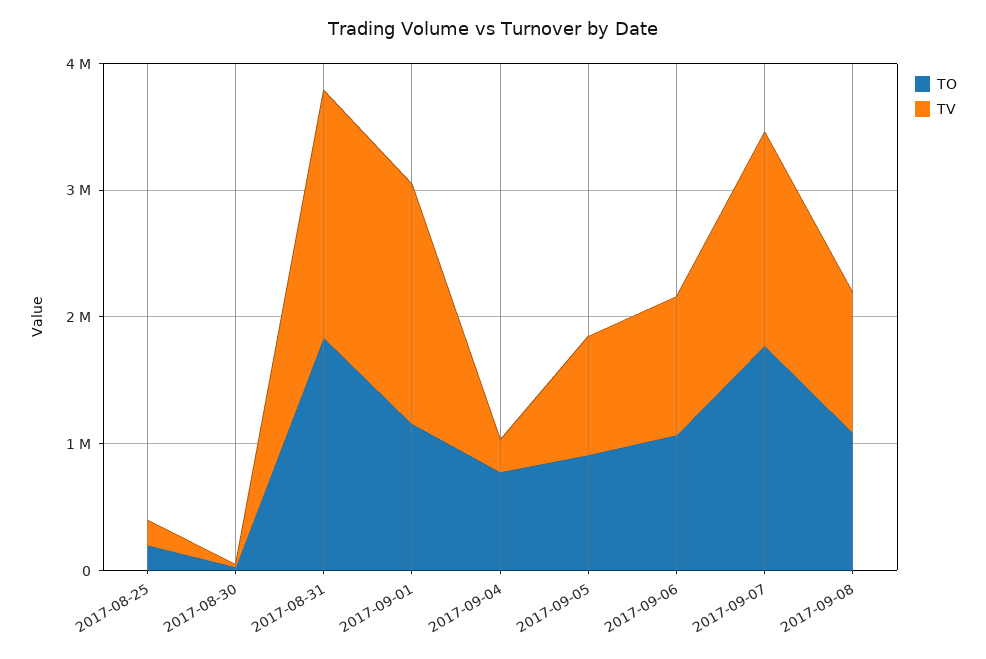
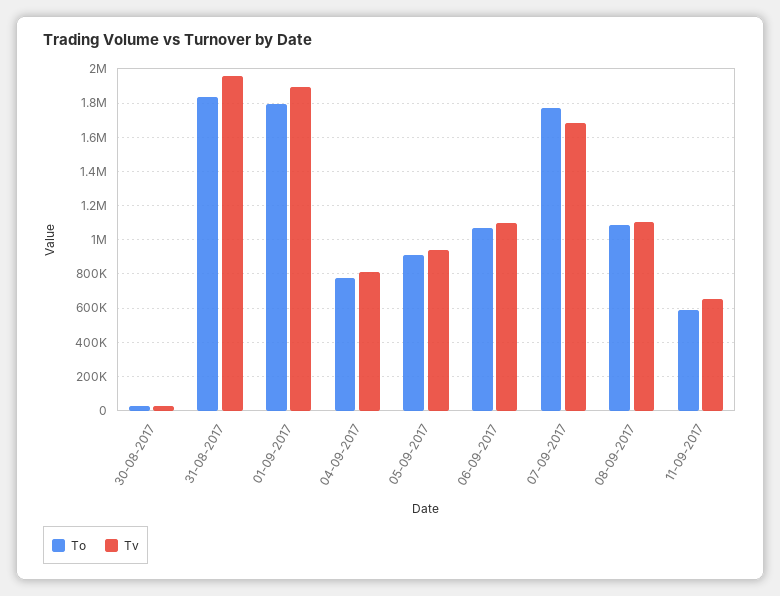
TO, 2017-08-25: 200000 -> none
TV, 2017-08-25: 200000 -> none
TO, 2017-09-01: 1200000 -> 1800000
TV, 2017-09-04: 200000 -> 800000
TO, 11-09-2017: none -> 600000
TV, 11-09-2017: none -> 650000

